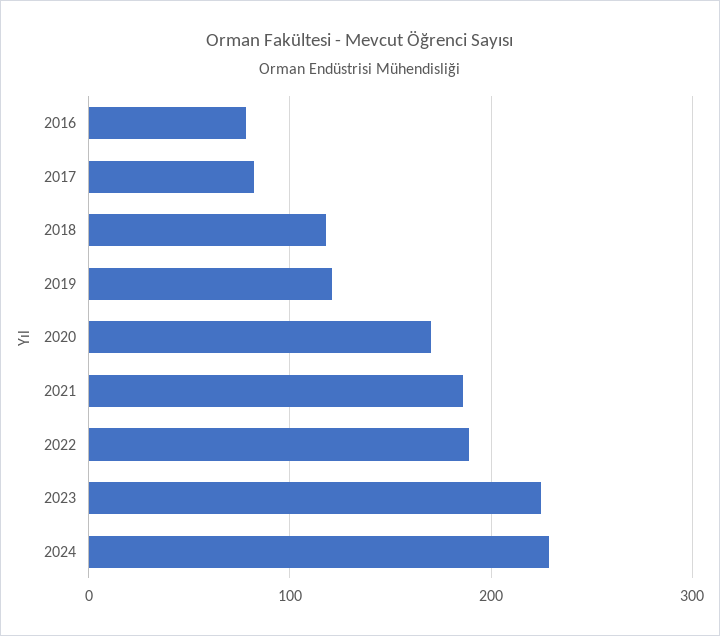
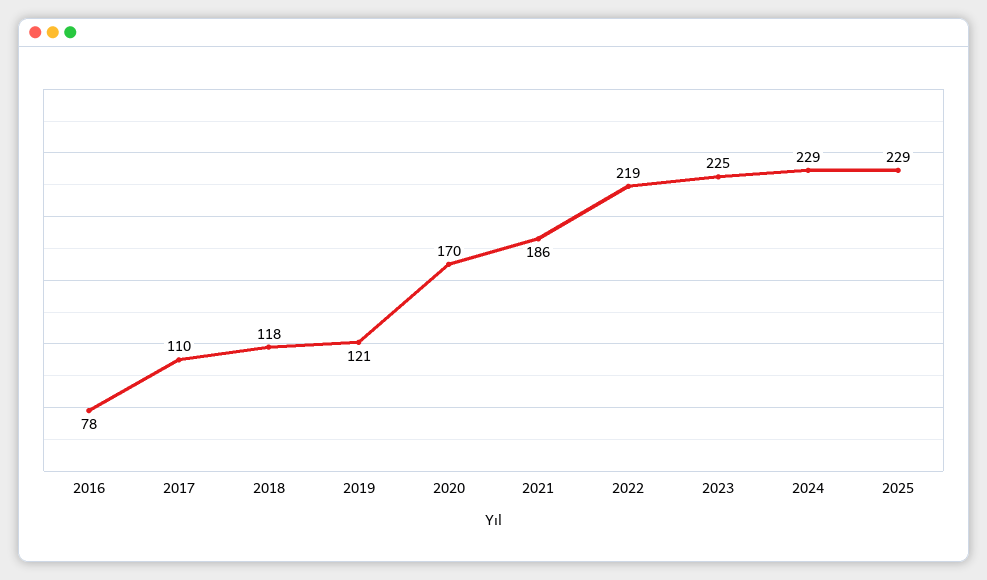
2017: 80 -> 110
2022: 190 -> 219
2025: none -> 229

